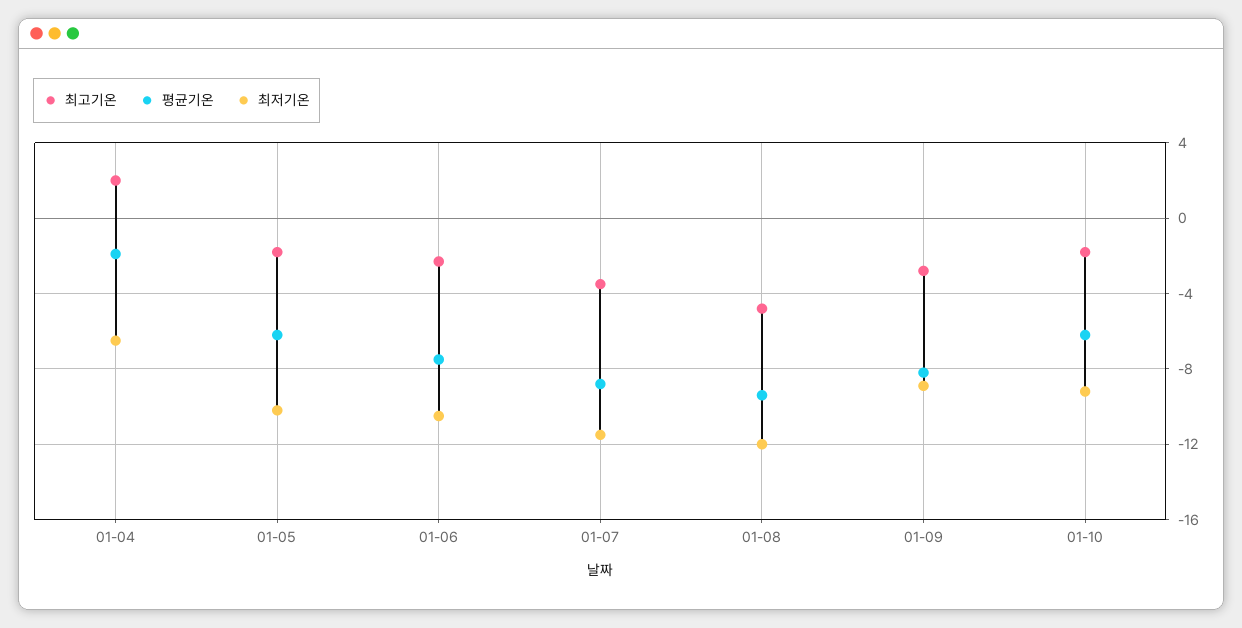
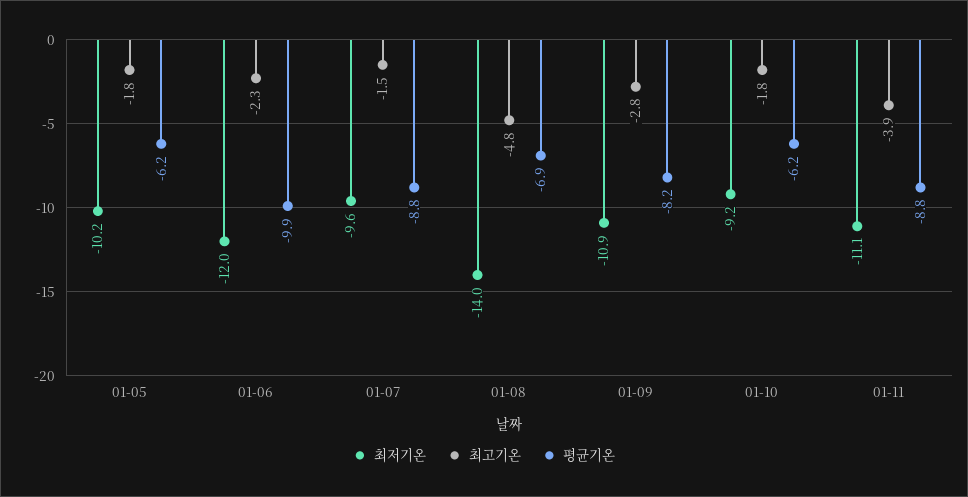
최고기온, 01-04: 2 -> none
평균기온, 01-04: -2 -> none
최저기온, 01-04: -6.5 -> none
평균기온, 01-06: -7.5 -> -9.9
최저기온, 01-06: -10.5 -> -12
최고기온, 01-07: -3.5 -> -1.5
최저기온, 01-07: -11.5 -> -9.6
평균기온, 01-08: -9.5 -> -6.9
최저기온, 01-08: -12 -> -14
최저기온, 01-09: -9 -> -10.9
최저기온, 01-11: none -> -11.1
최고기온, 01-11: none -> -3.9
평균기온, 01-11: none -> -8.8

